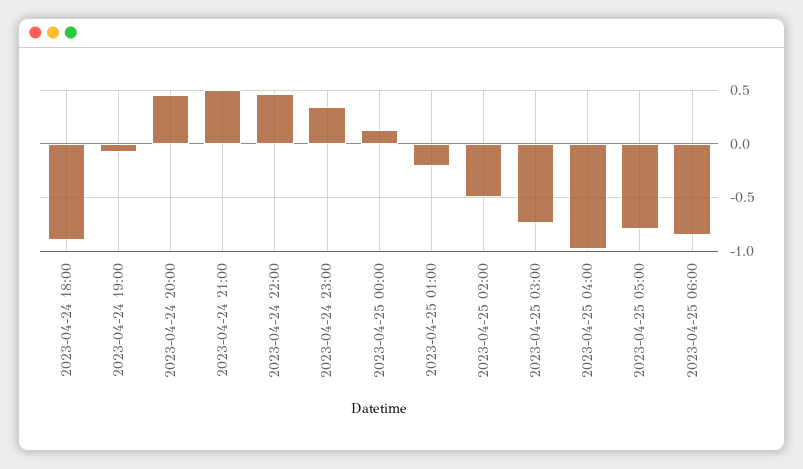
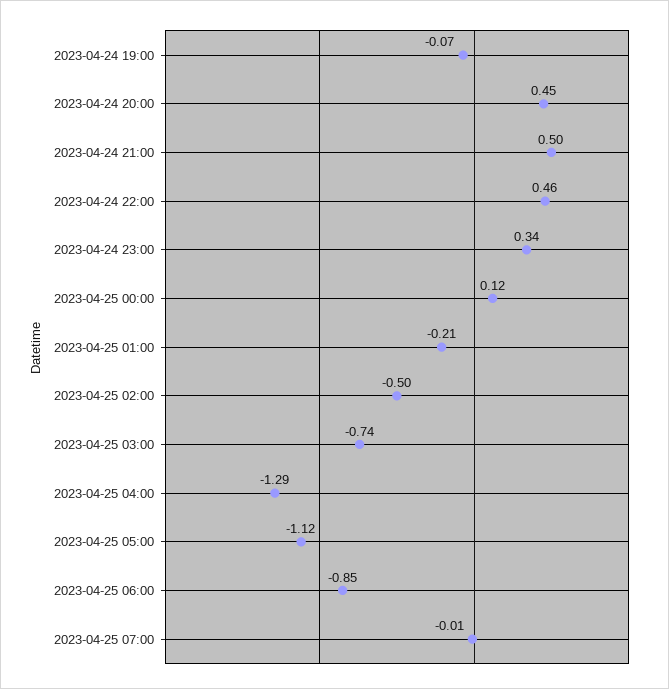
2023-04-24 18:00: -0.9 -> none
2023-04-25 04:00: -1 -> -1.29
2023-04-25 05:00: -0.8 -> -1.12
2023-04-25 07:00: none -> -0.01

